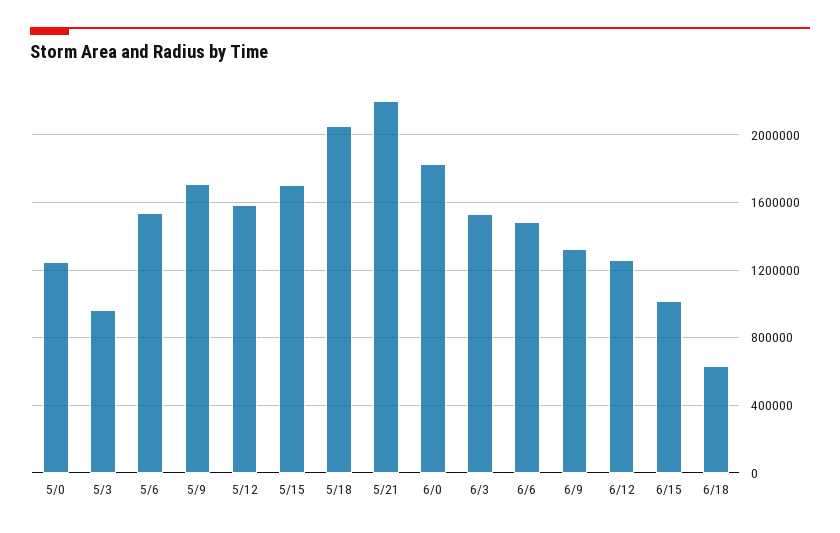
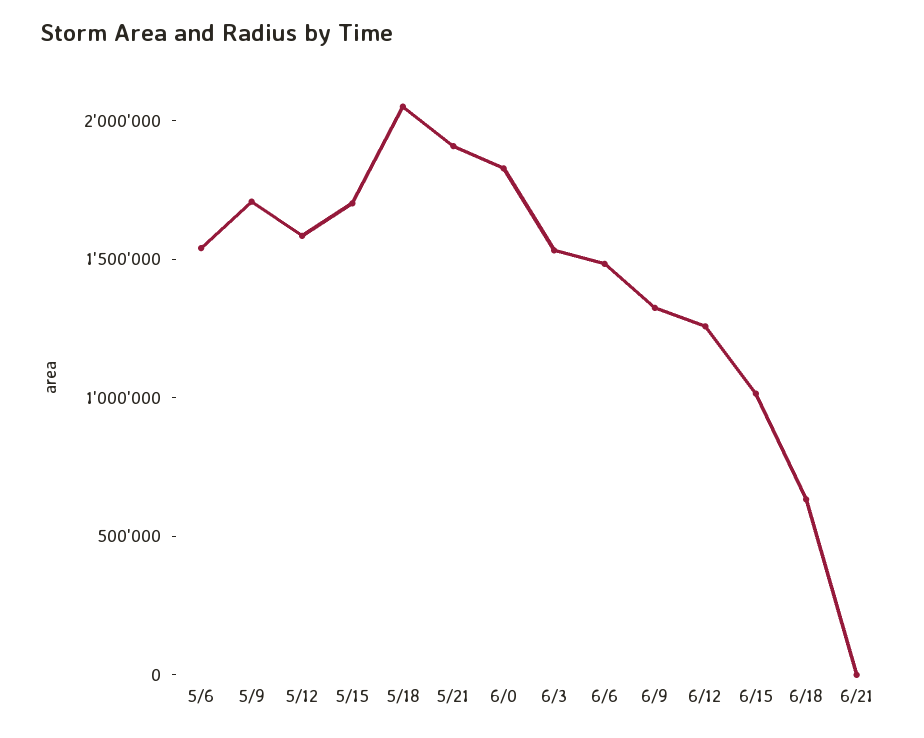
5/0: 1250000 -> none
5/3: 950000 -> none
5/21: 2200000 -> 1900000
6/21: none -> 0

